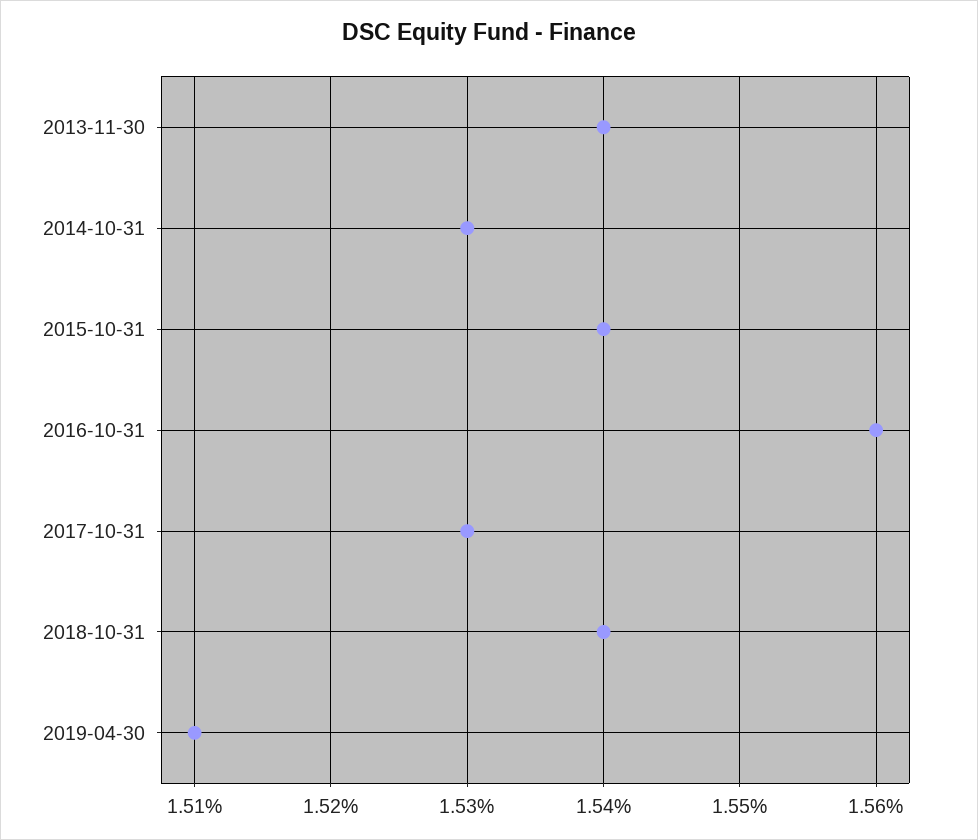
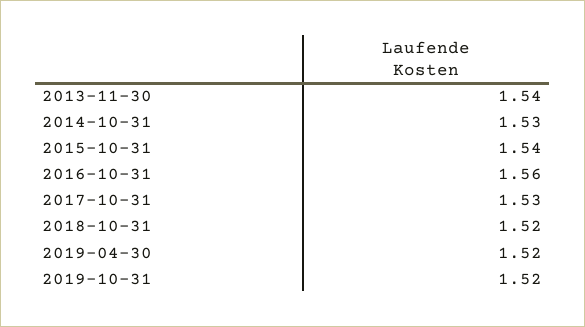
2018-10-31: 1.54 -> 1.52
2019-04-30: 1.51 -> 1.52
2019-10-31: none -> 1.52

